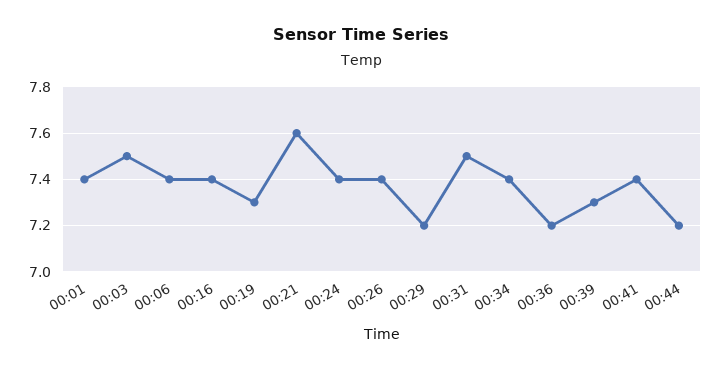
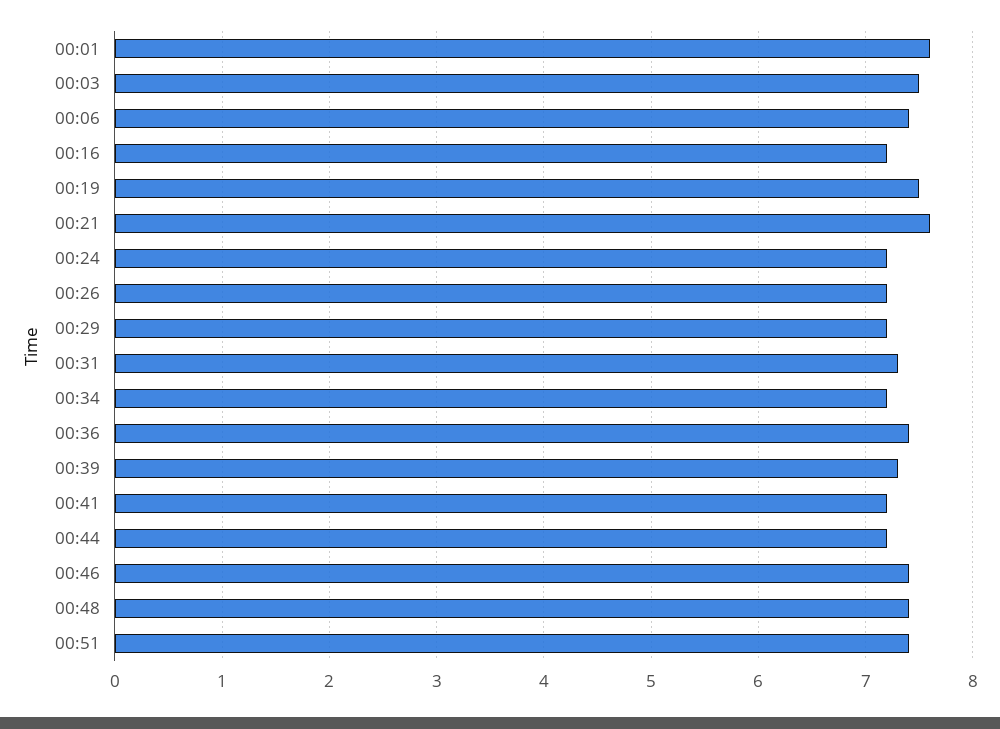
00:01: 7.4 -> 7.6
00:16: 7.4 -> 7.2
00:19: 7.3 -> 7.5
00:24: 7.4 -> 7.2
00:26: 7.4 -> 7.2
00:31: 7.5 -> 7.3
00:34: 7.4 -> 7.2
00:36: 7.2 -> 7.4
00:41: 7.4 -> 7.2
00:46: none -> 7.4
00:48: none -> 7.4
00:51: none -> 7.4

